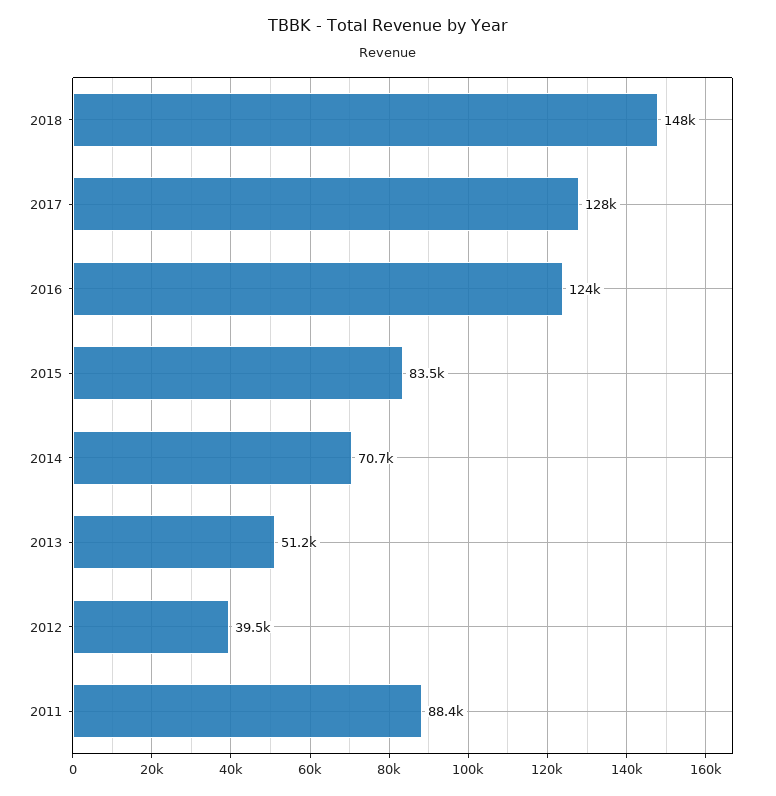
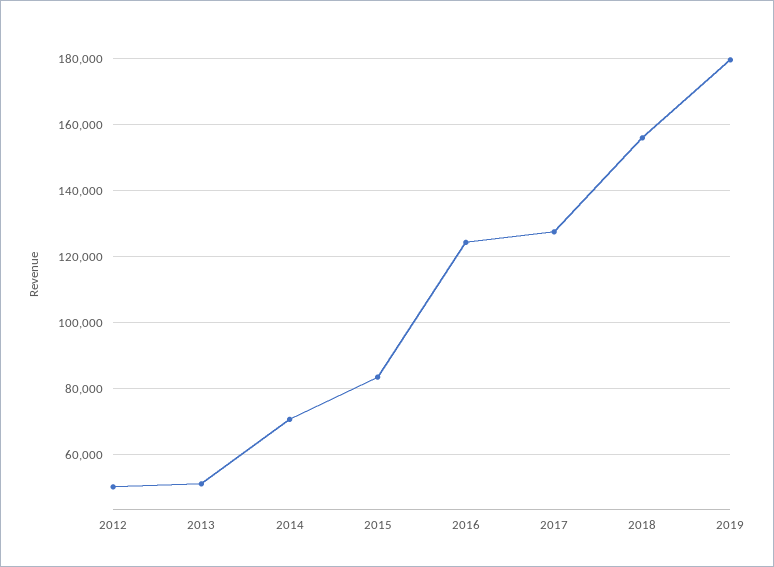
2018: 148000 -> 156000
2012: 39500 -> 50000
2011: 88400 -> none
2019: none -> 180000

